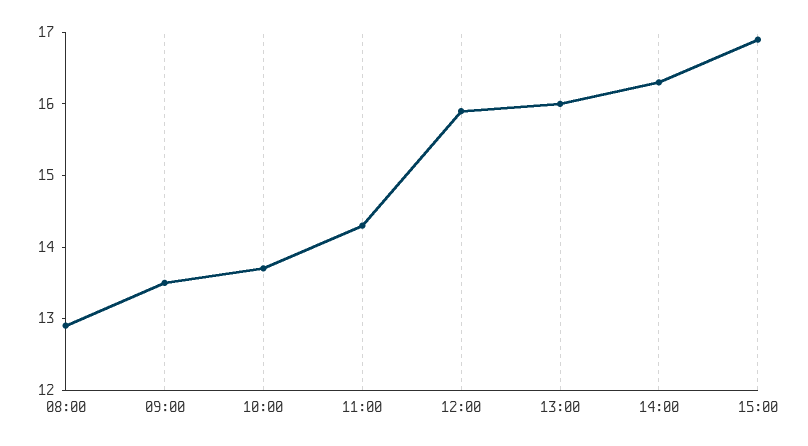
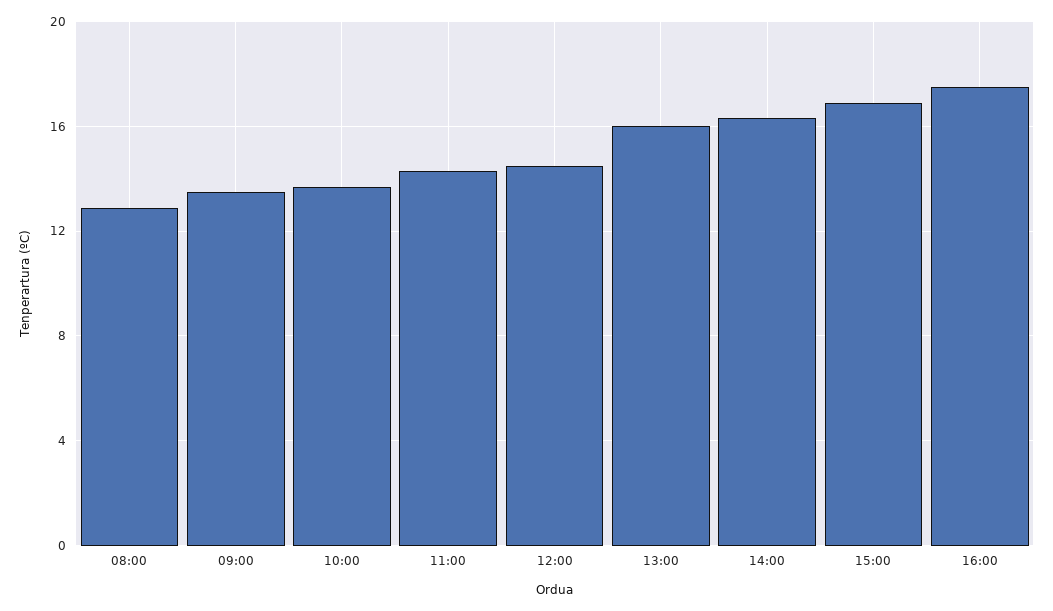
12:00: 16 -> 14.5
16:00: none -> 17.5

